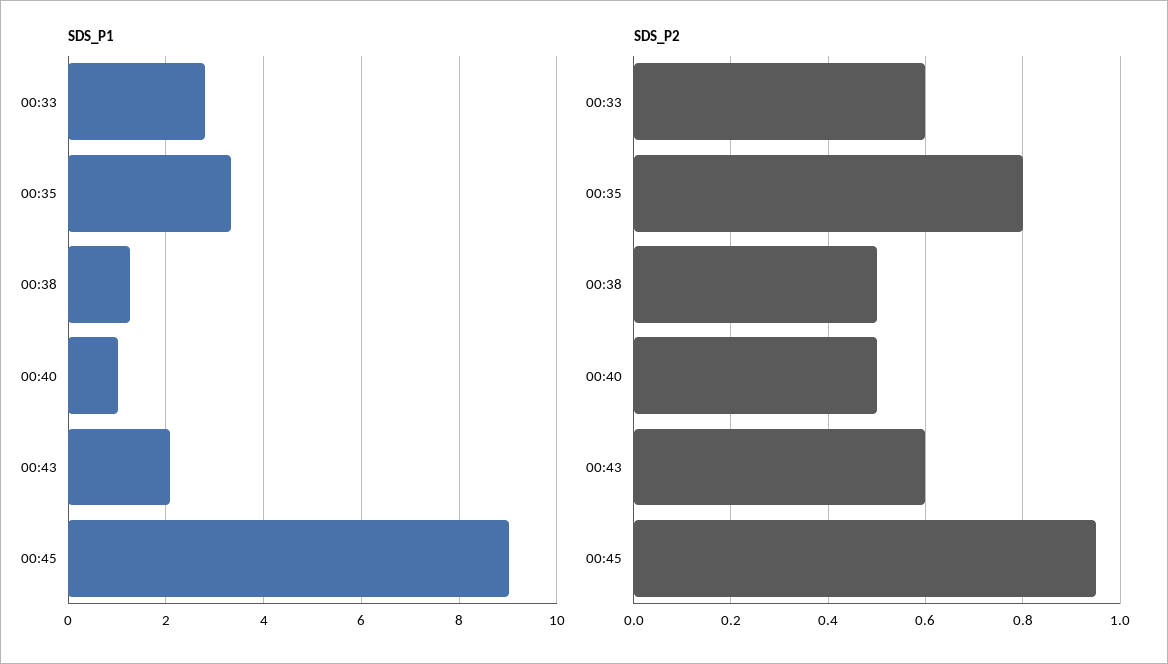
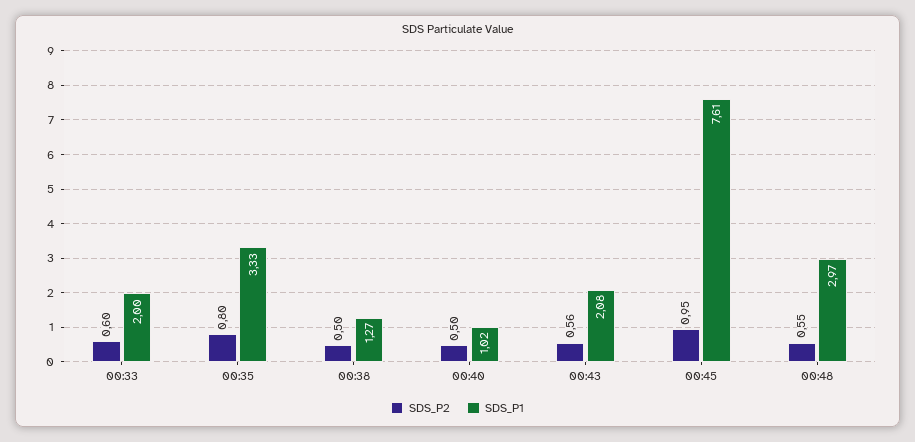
SDS_P1, 00:33: 2.8 -> 2
SDS_P1, 00:45: 9 -> 7.61
SDS_P2, 00:43: 0.6 -> 0.56
SDS_P2, 00:48: none -> 0.55
SDS_P1, 00:48: none -> 2.97

